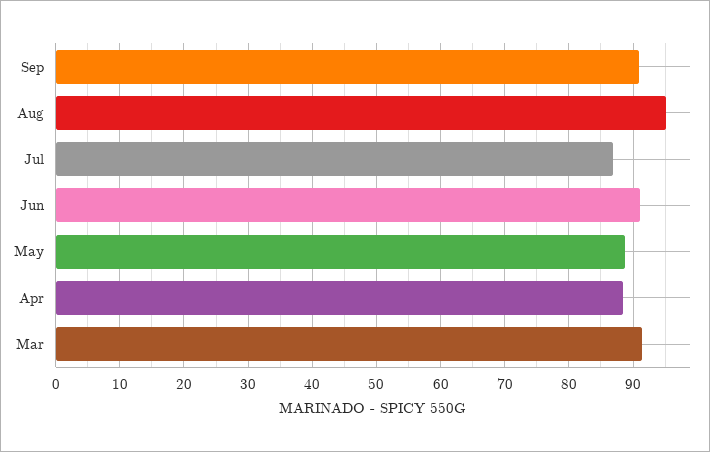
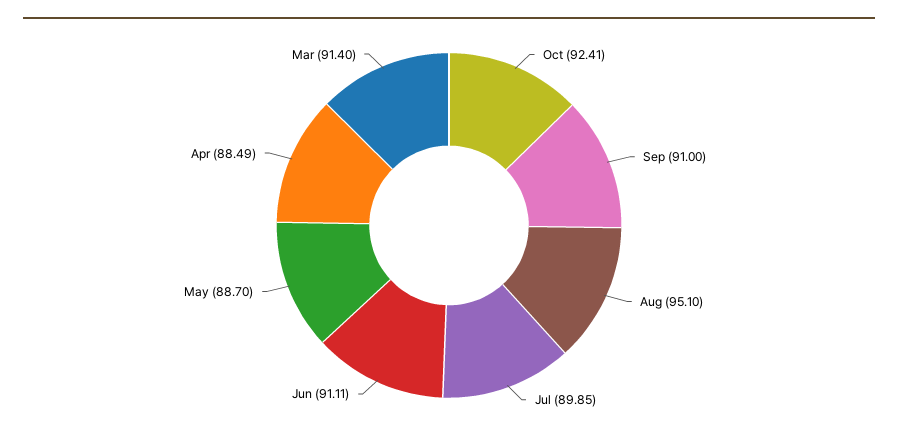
Jul: 87 -> 89.85
Oct: none -> 92.41

